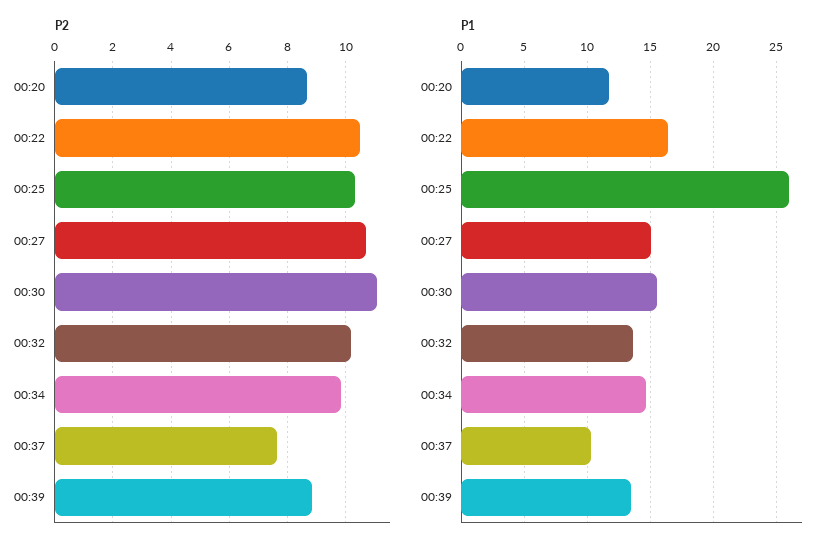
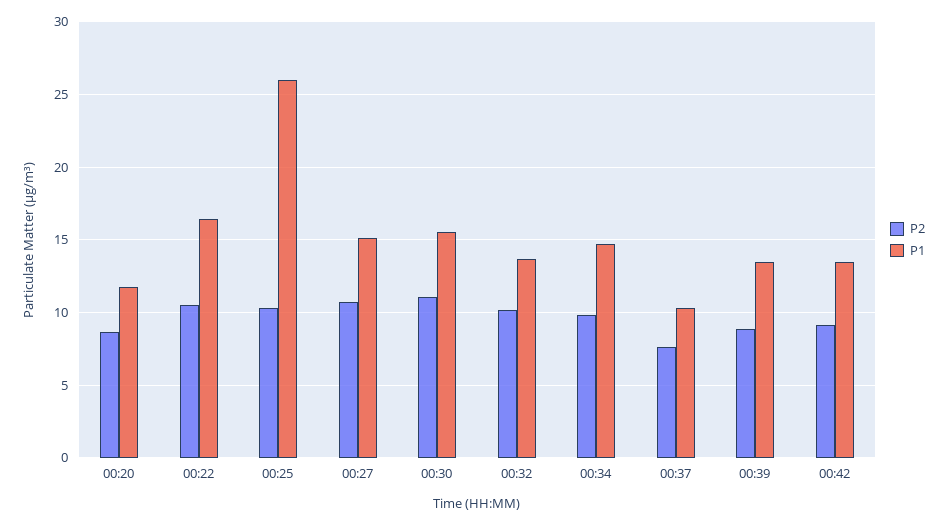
P2, 00:42: none -> 9
P1, 00:42: none -> 13.5

